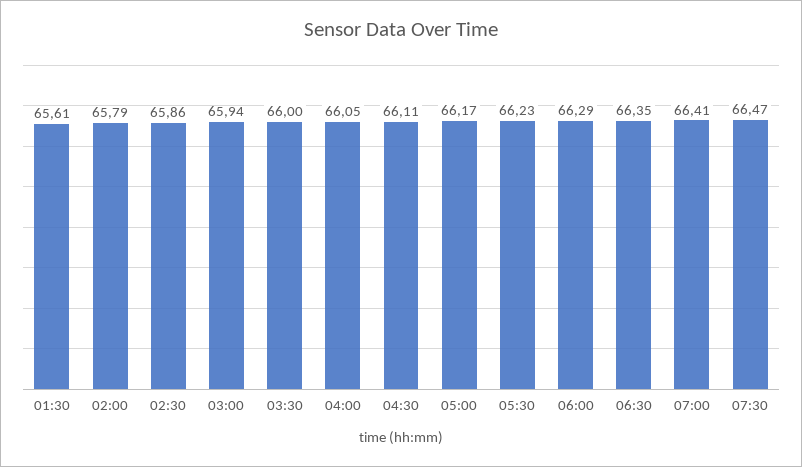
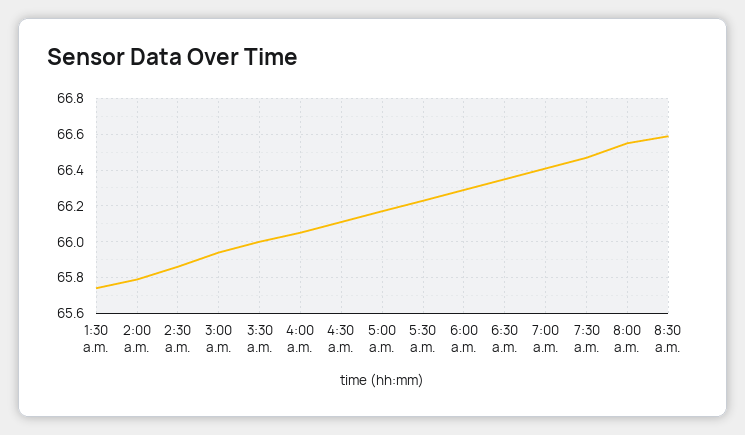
01:30: 65.61 -> 65.75
8:00 a.m.: none -> 66.55
8:30 a.m.: none -> 66.6

